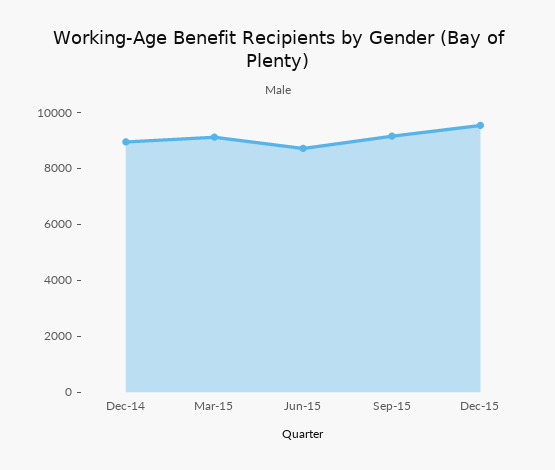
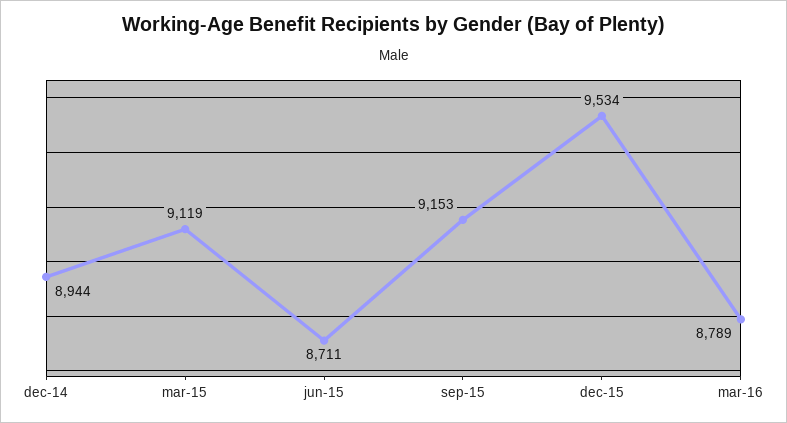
mar-16: none -> 8789

